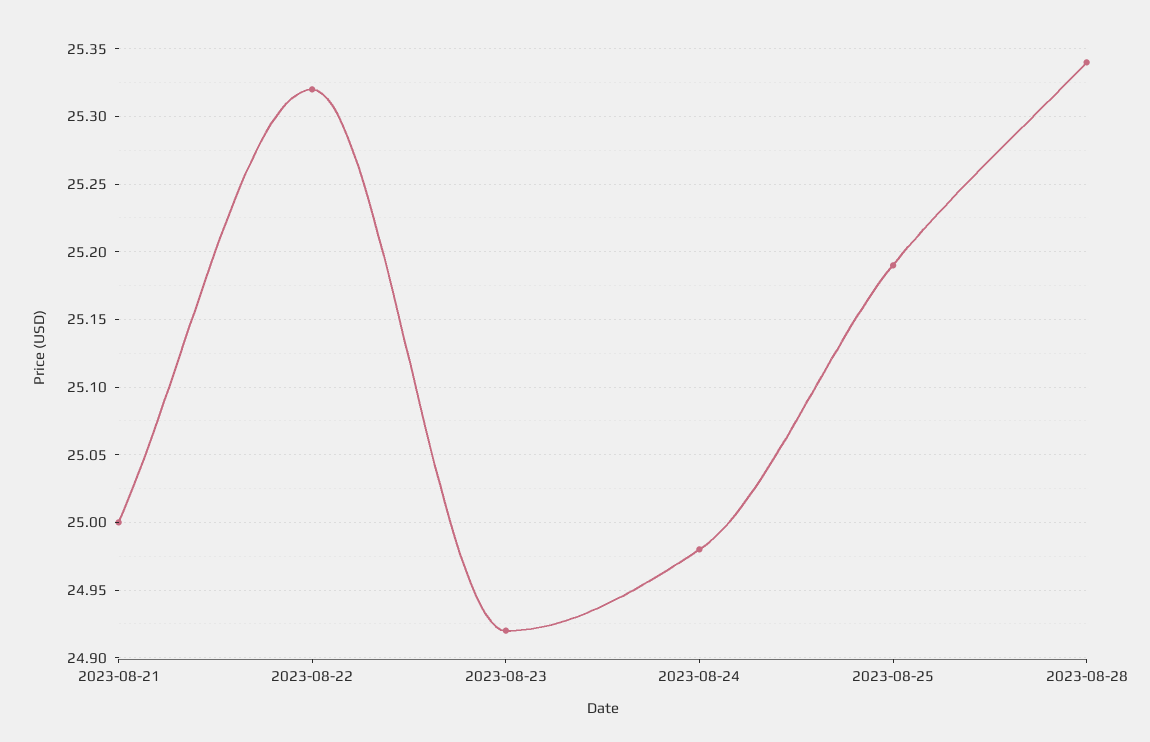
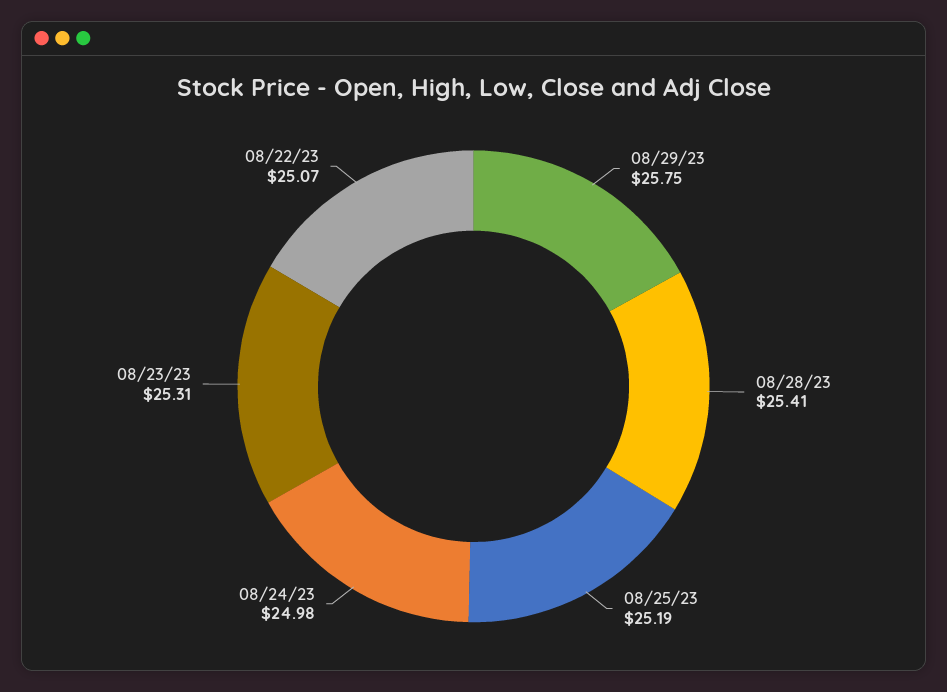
2023-08-21: 25 -> none
2023-08-22: 25.32 -> 25.07
2023-08-23: 24.92 -> 25.31
2023-08-28: 25.34 -> 25.41
08/29/23: none -> 25.75

